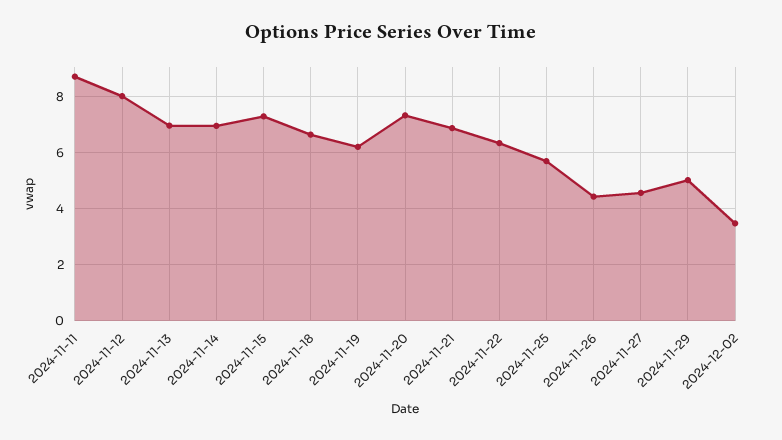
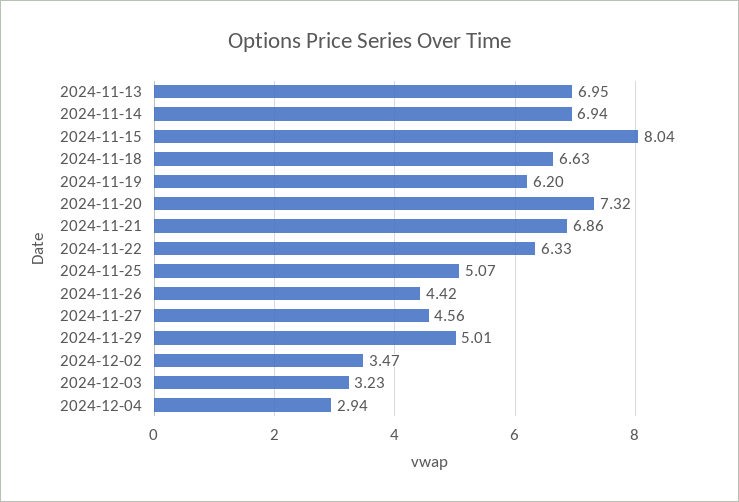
2024-11-11: 8.75 -> none
2024-11-12: 8 -> none
2024-11-15: 7.25 -> 8.04
2024-11-25: 5.75 -> 5.07
2024-12-03: none -> 3.23
2024-12-04: none -> 2.94

